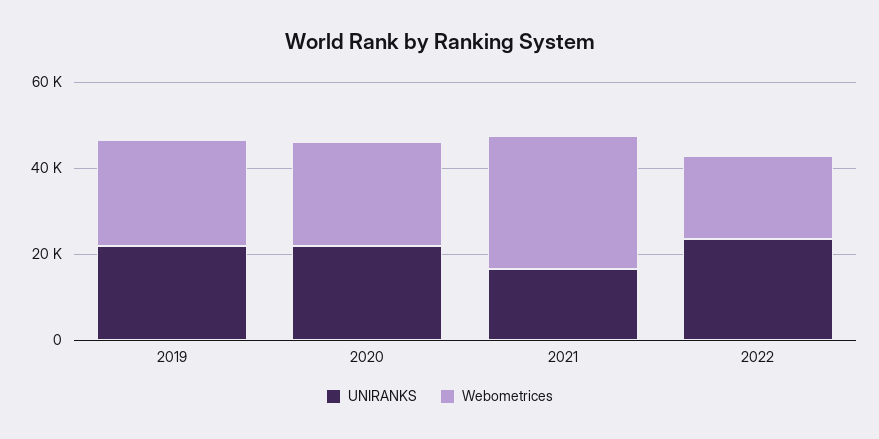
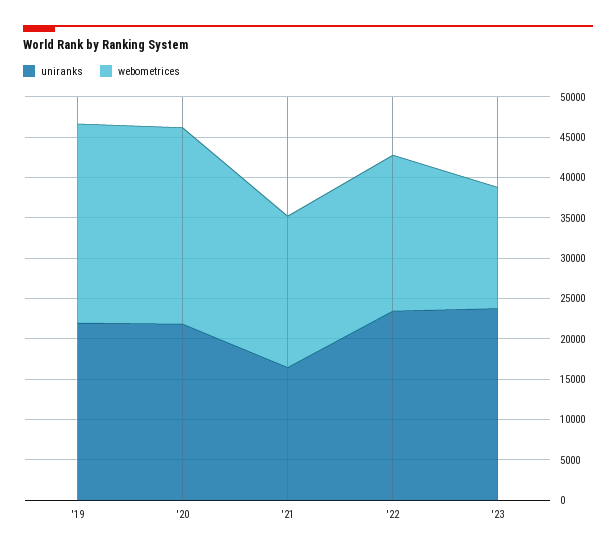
Webometrices, 2021: 30000 -> 19000
UNIRANKS, '23: none -> 24000
Webometrices, '23: none -> 15000

